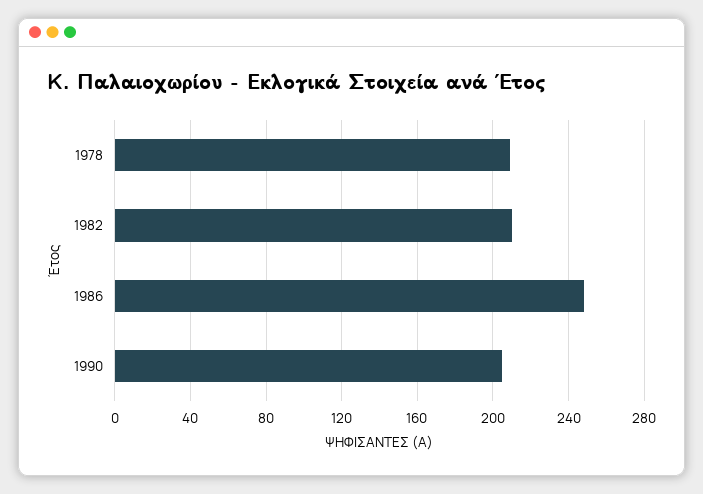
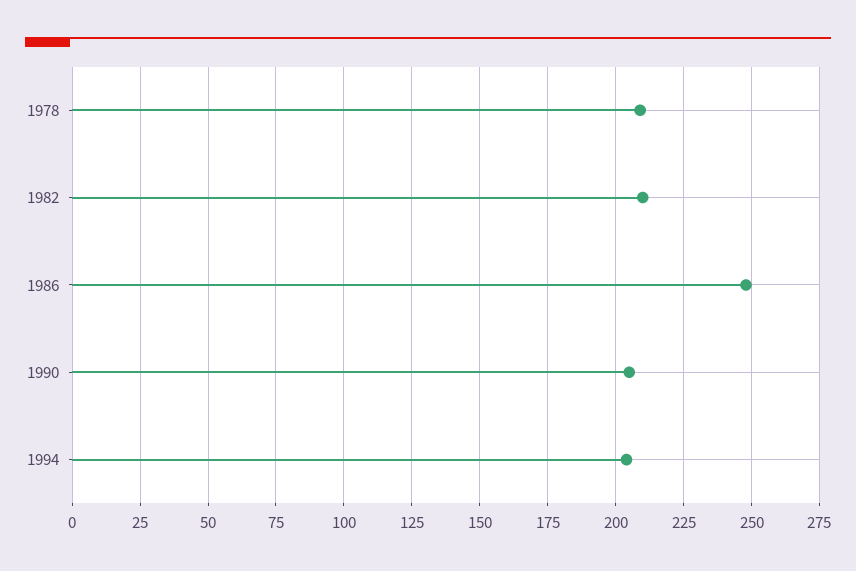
1994: none -> 205

